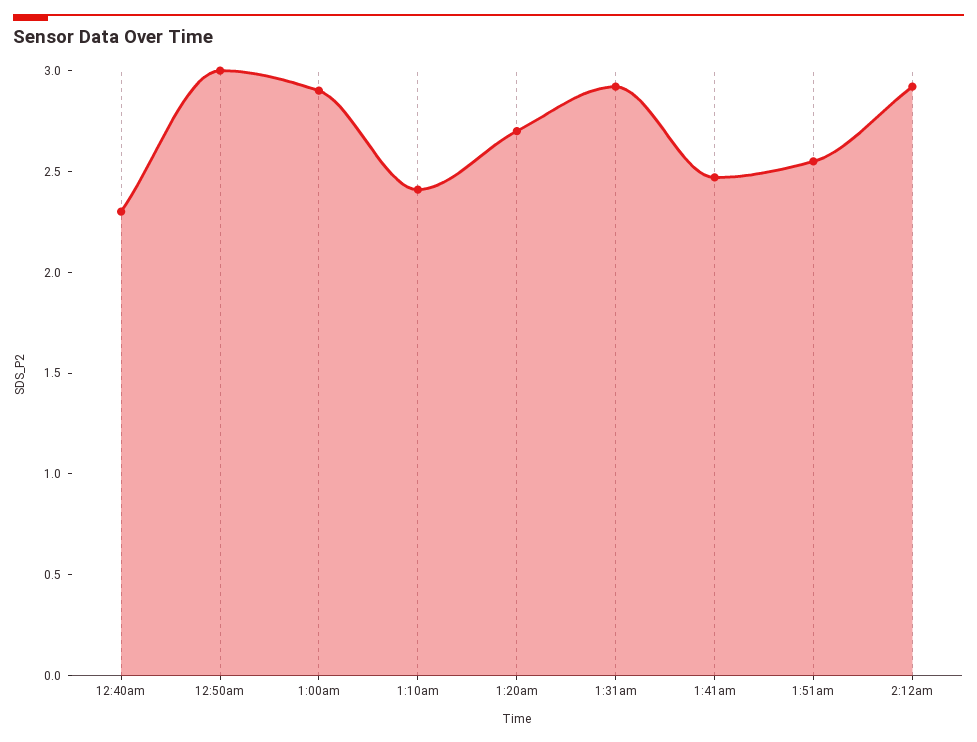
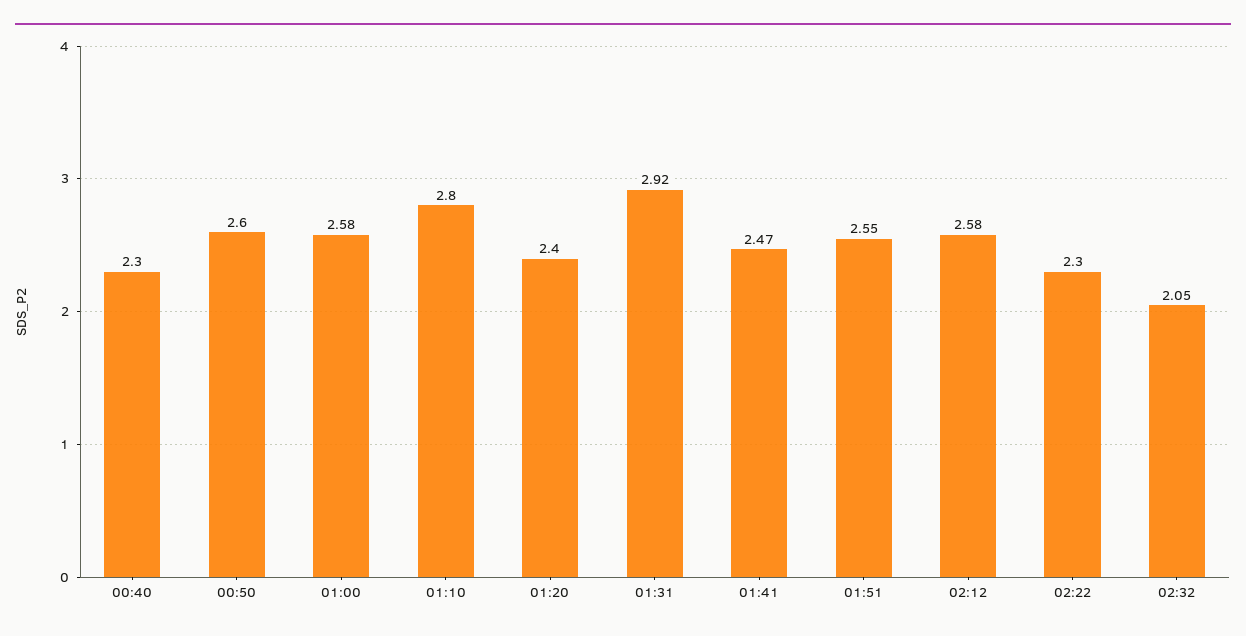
12:50am: 3 -> 2.6
1:00am: 2.9 -> 2.58
1:10am: 2.4 -> 2.8
1:20am: 2.7 -> 2.4
2:12am: 2.9 -> 2.58
02:22: none -> 2.3
02:32: none -> 2.05

